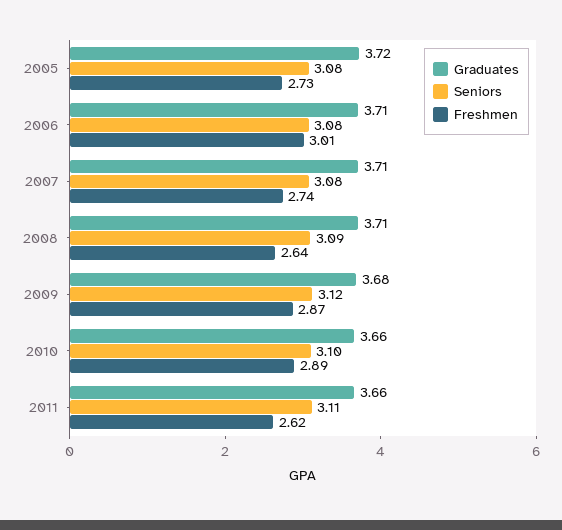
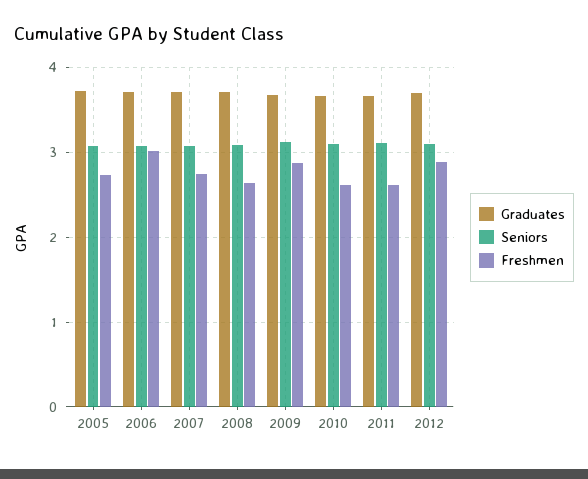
Freshmen, 2010: 2.89 -> 2.6
Graduates, 2012: none -> 3.7
Seniors, 2012: none -> 3.1
Freshmen, 2012: none -> 2.9

